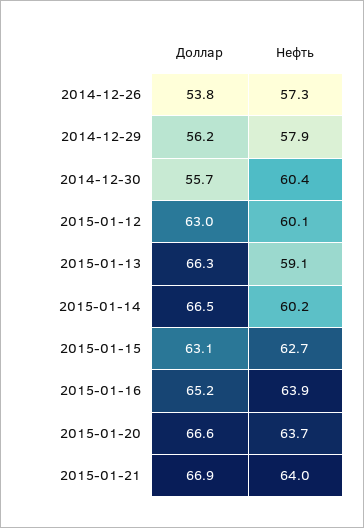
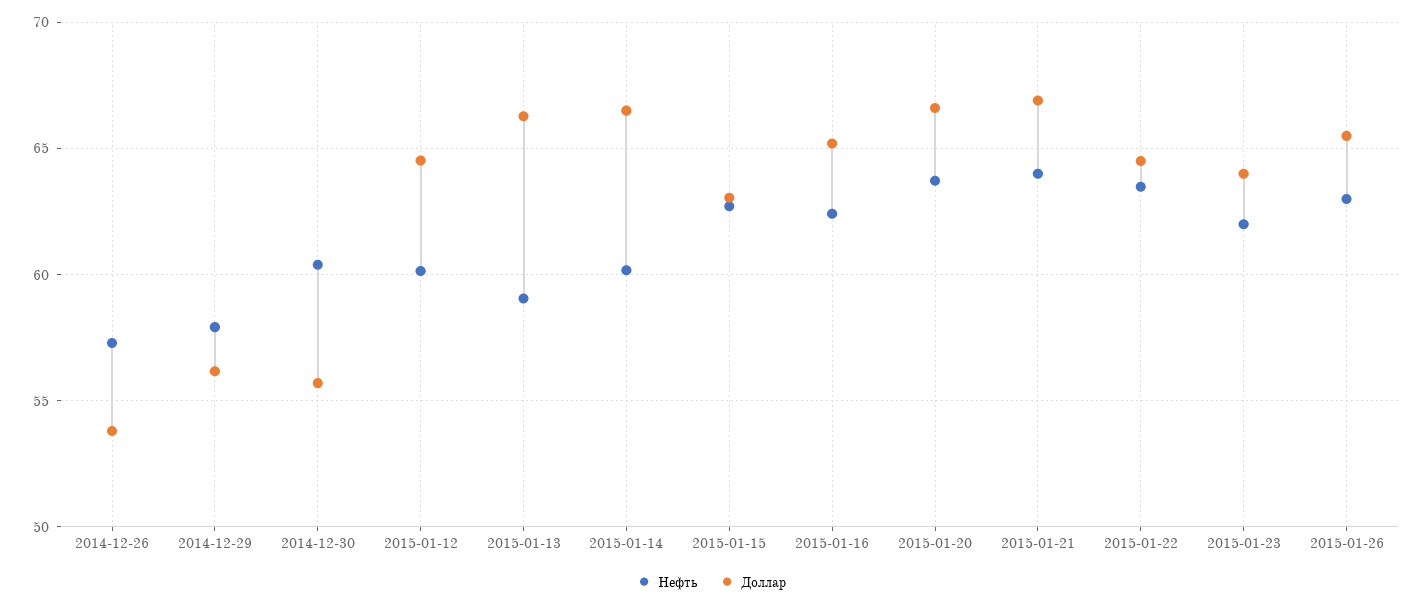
Доллар, 2015-01-12: 63 -> 64.5
Нефть, 2015-01-16: 63.9 -> 62.5
Нефть, 2015-01-22: none -> 63.5
Доллар, 2015-01-22: none -> 64.5
Нефть, 2015-01-23: none -> 62
Доллар, 2015-01-23: none -> 64
Нефть, 2015-01-26: none -> 63
Доллар, 2015-01-26: none -> 65.5

